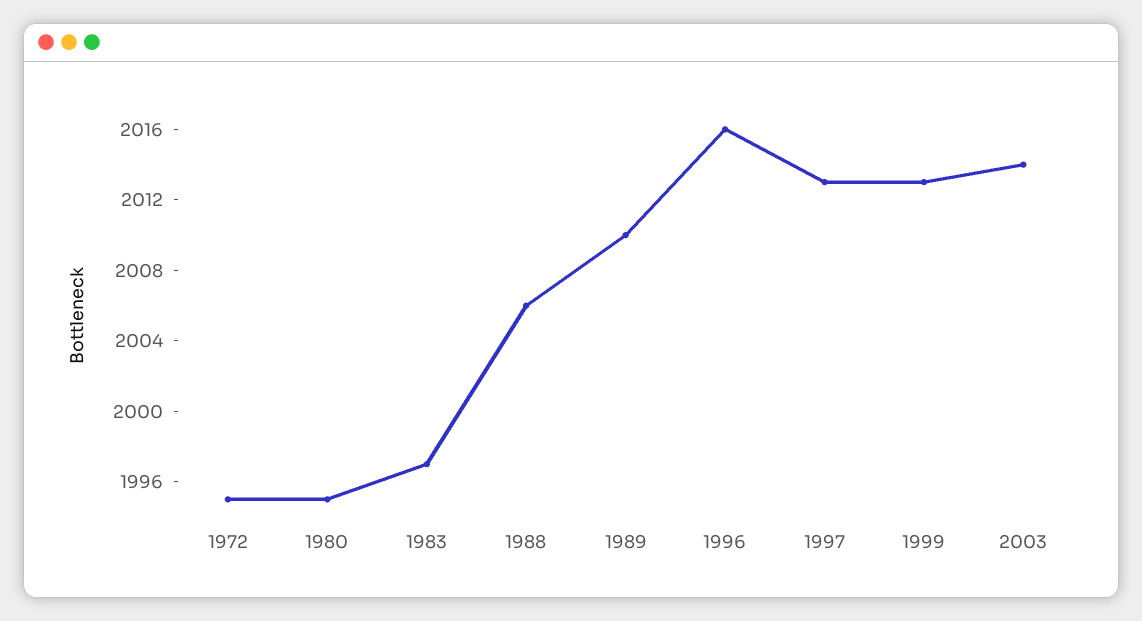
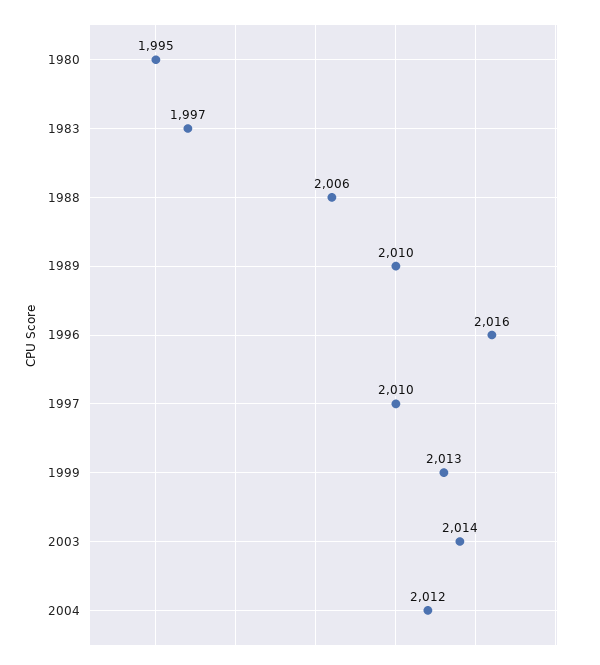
1972: 1995 -> none
1997: 2013 -> 2010
2004: none -> 2012

